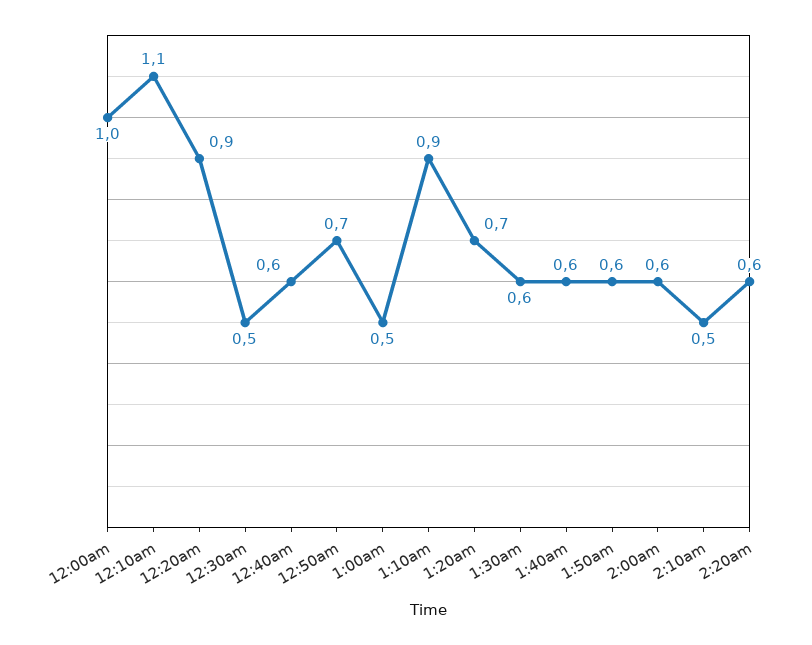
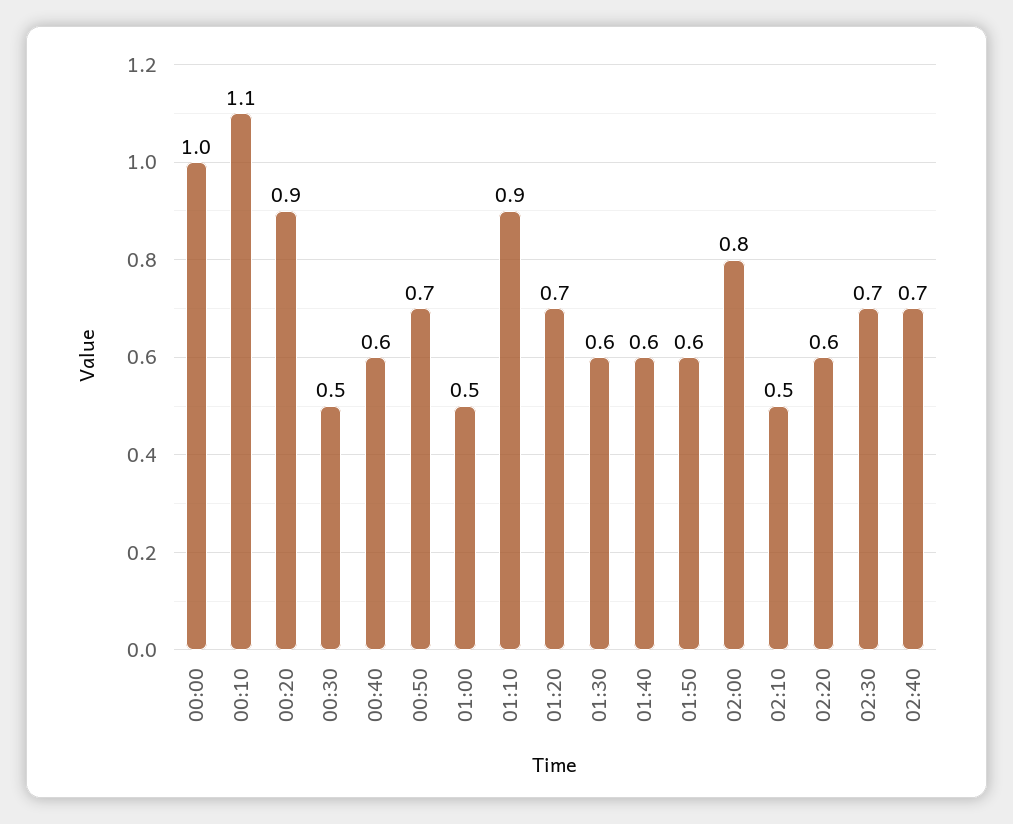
2:00am: 0.6 -> 0.8
02:30: none -> 0.7
02:40: none -> 0.7

